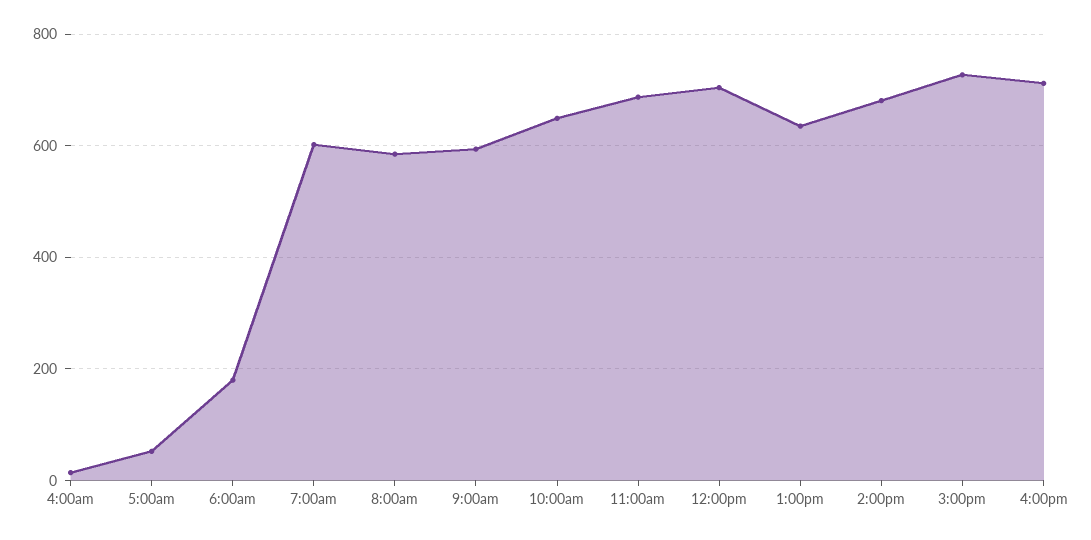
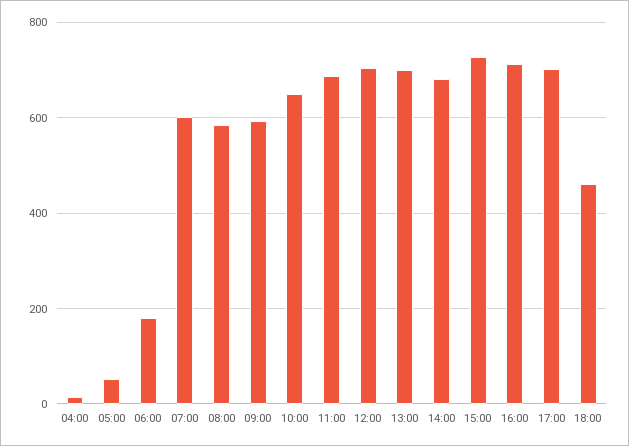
1:00pm: 640 -> 700
17:00: none -> 700
18:00: none -> 460

